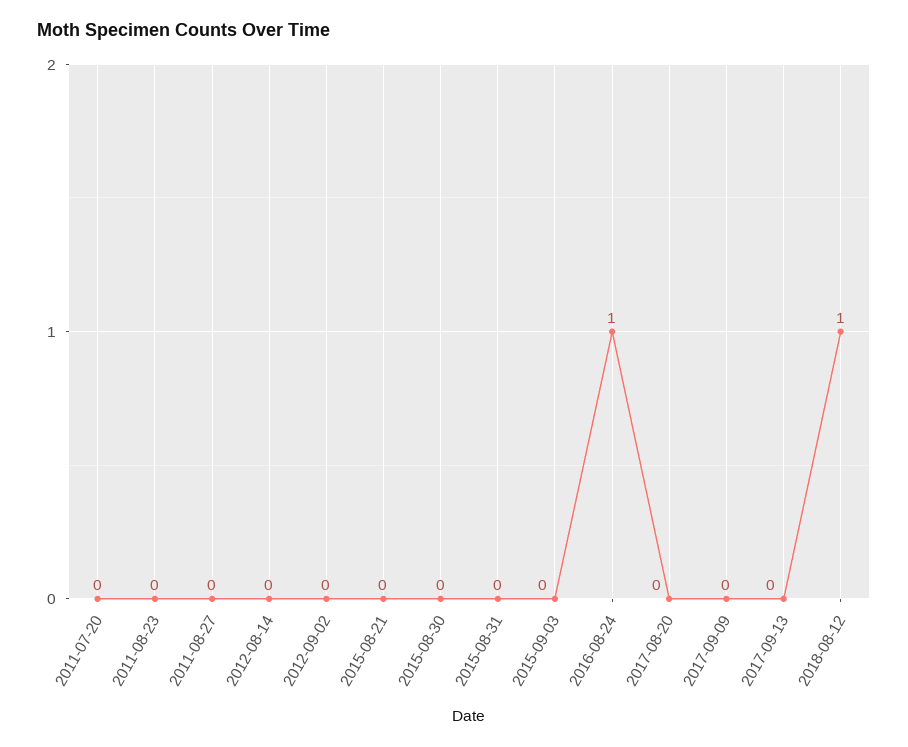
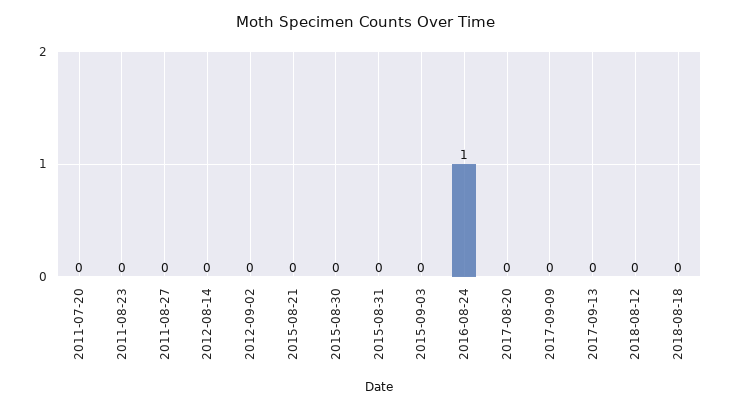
2018-08-12: 1 -> 0
2018-08-18: none -> 0

